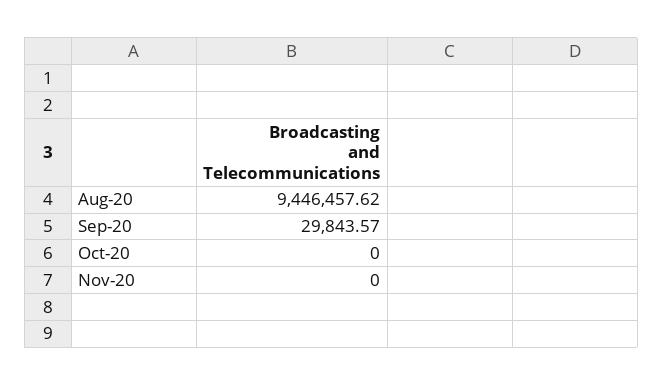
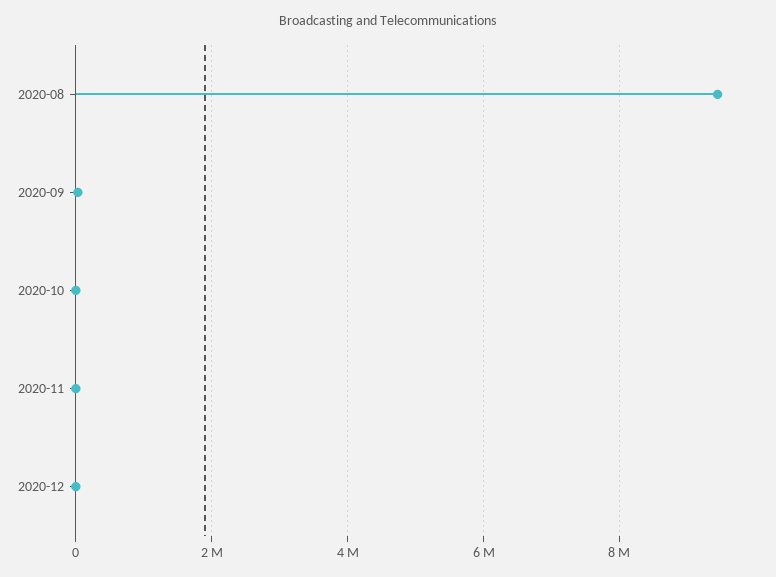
2020-12: none -> 0

